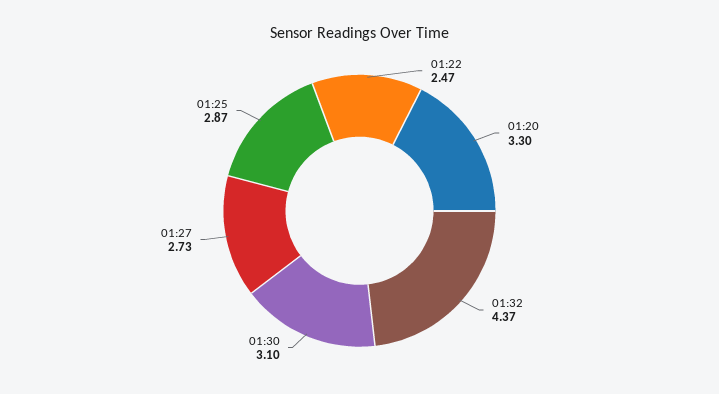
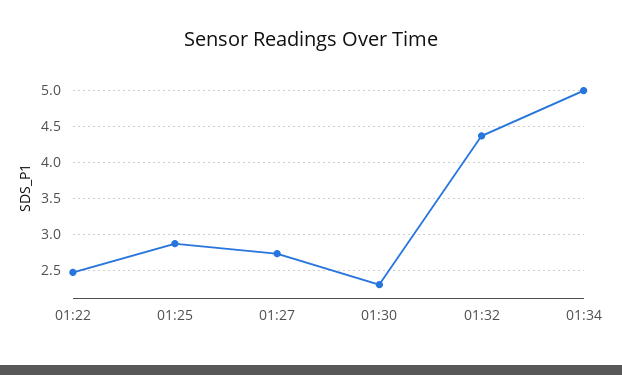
01:20: 3.3 -> none
01:30: 3.1 -> 2.3
01:34: none -> 5

